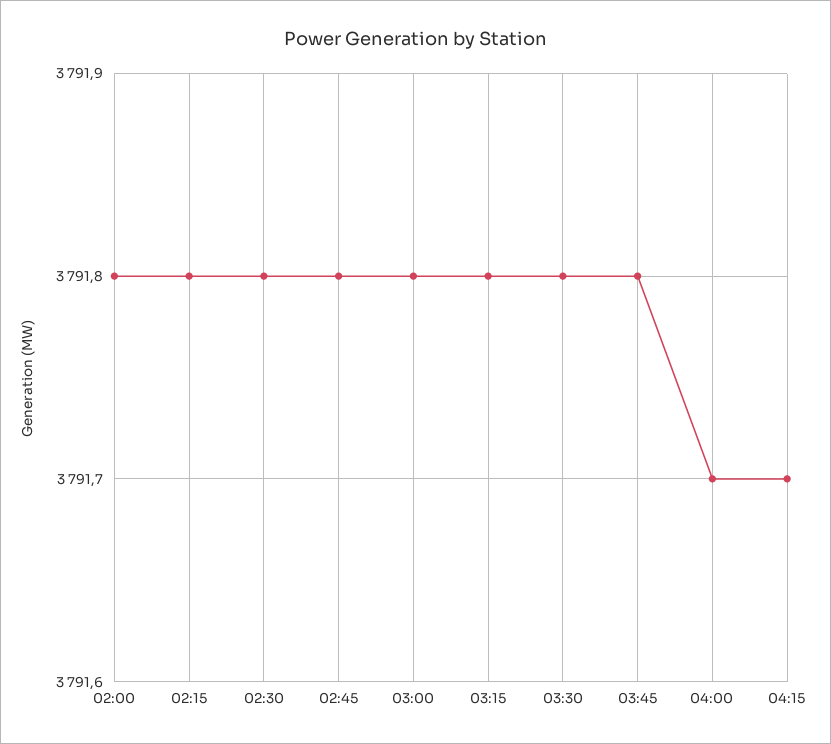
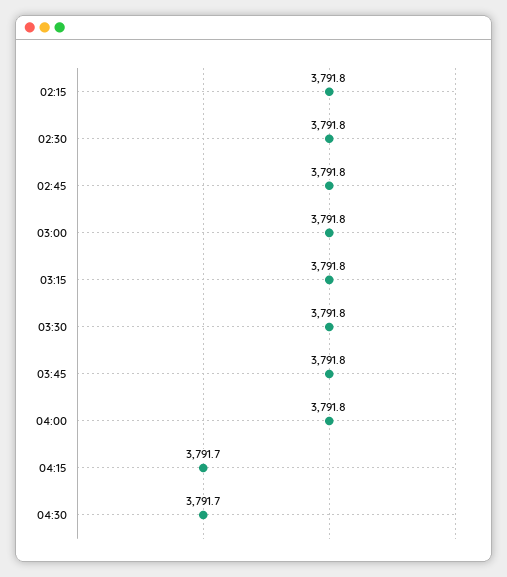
02:00: 3791.8 -> none
04:00: 3791.7 -> 3791.8
04:30: none -> 3791.7

